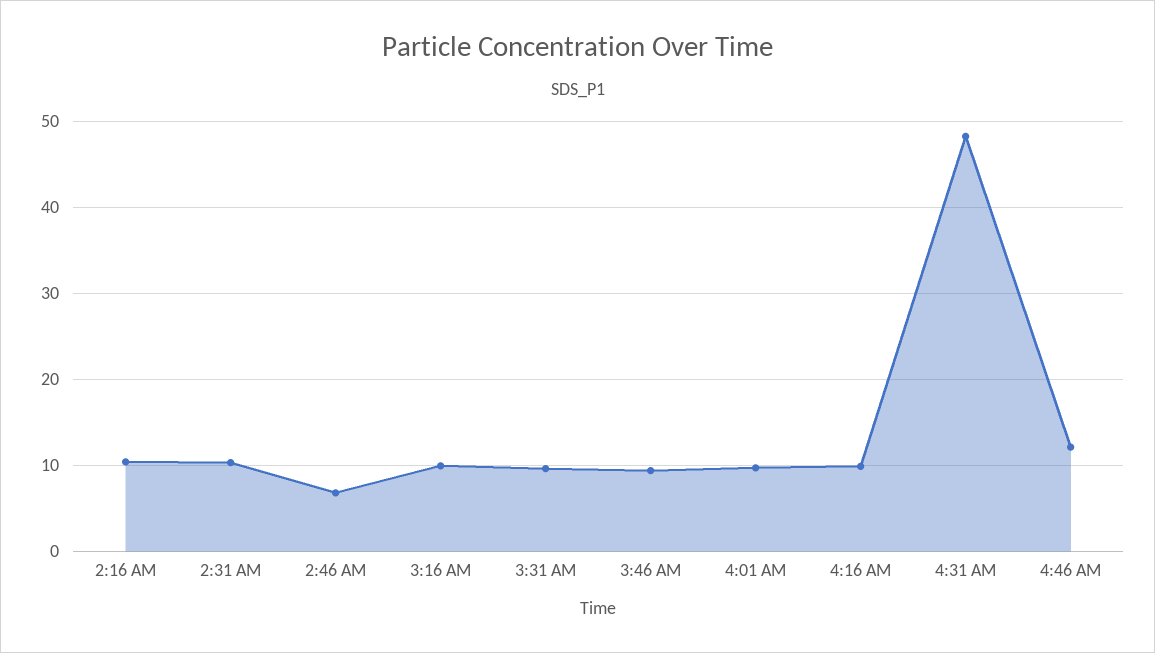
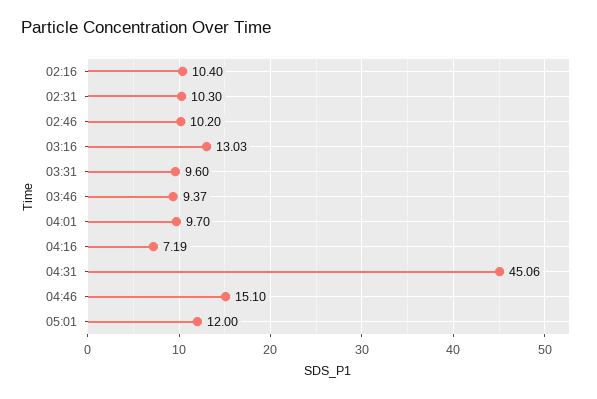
2:46 AM: 7 -> 10.2
3:16 AM: 10 -> 13.03
4:16 AM: 10 -> 7.19
4:31 AM: 48 -> 45.06
4:46 AM: 12 -> 15.1
05:01: none -> 12

